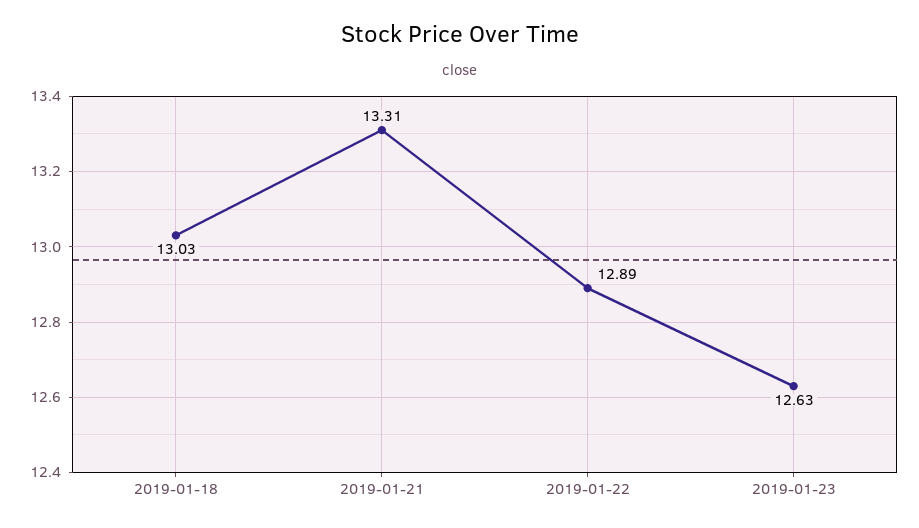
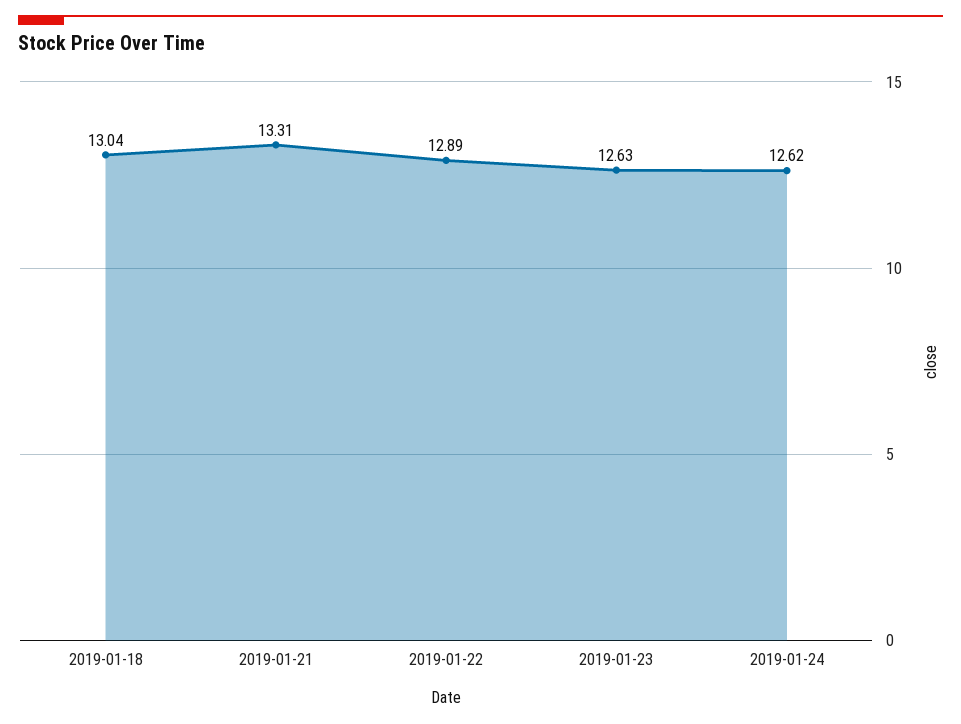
2019-01-18: 13.03 -> 13.04
2019-01-24: none -> 12.62

